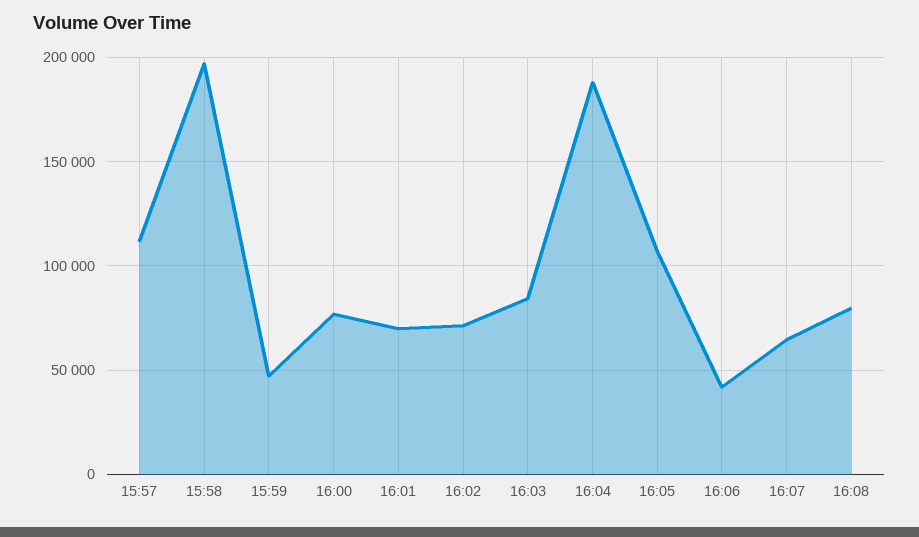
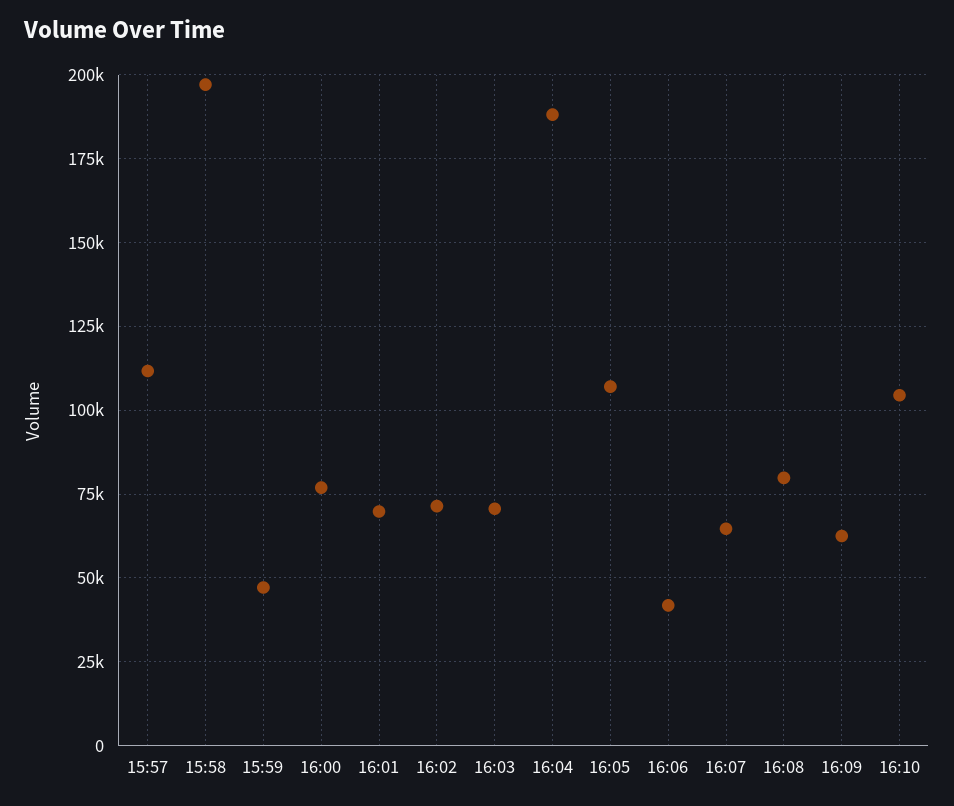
16:03: 85000 -> 70000
16:09: none -> 62500
16:10: none -> 105000

